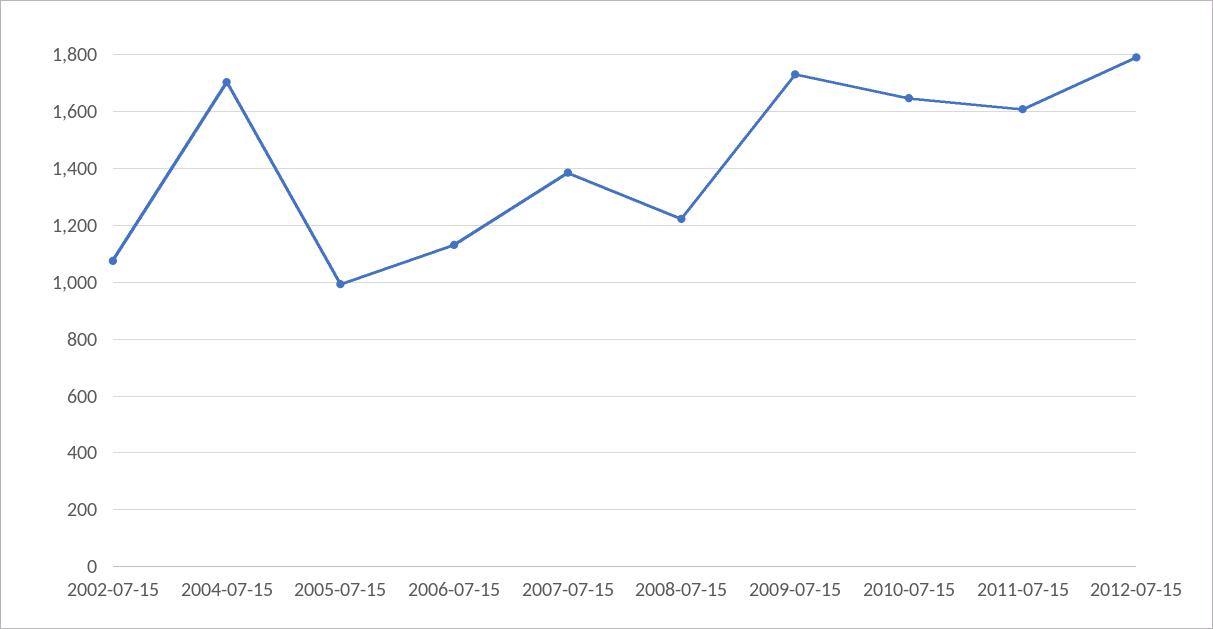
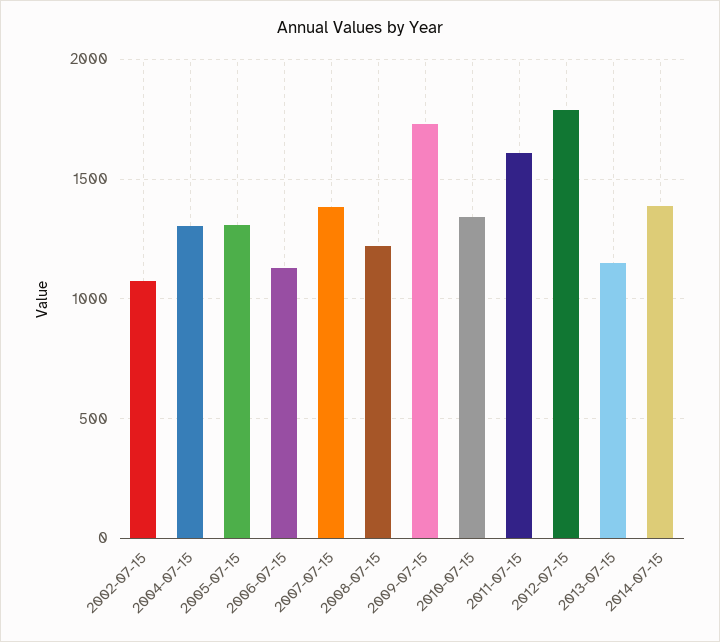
2004-07-15: 1700 -> 1300
2005-07-15: 1000 -> 1300
2010-07-15: 1650 -> 1350
2013-07-15: none -> 1150
2014-07-15: none -> 1400

